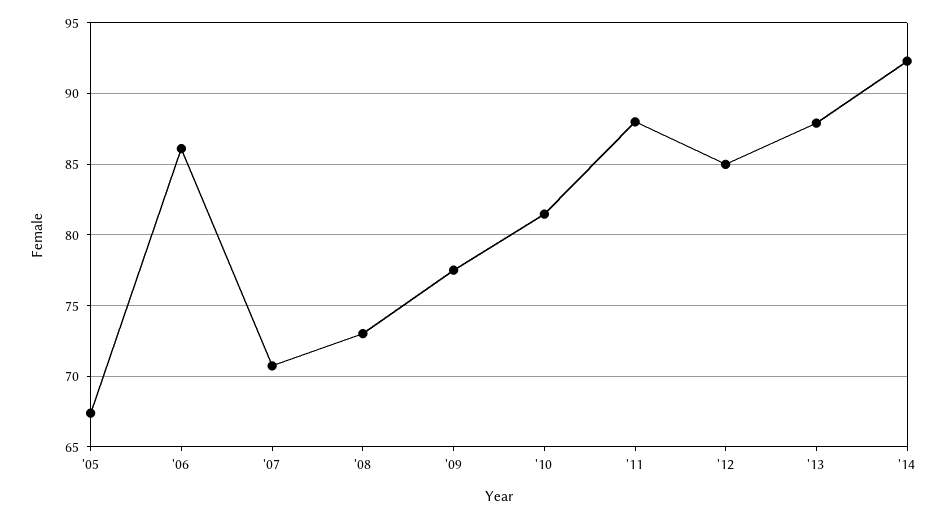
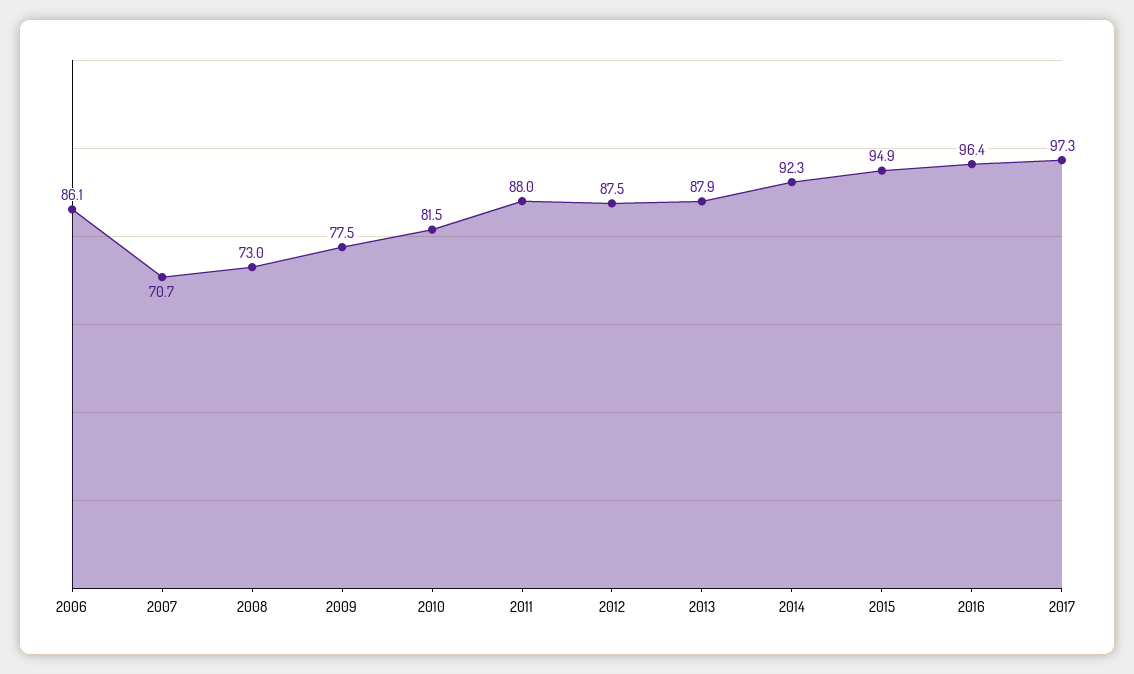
'05: 67.5 -> none
'12: 85 -> 87.5
2015: none -> 94.9
2016: none -> 96.4
2017: none -> 97.3

